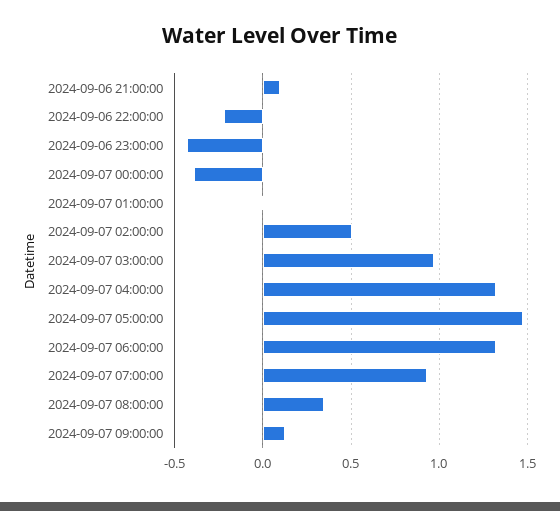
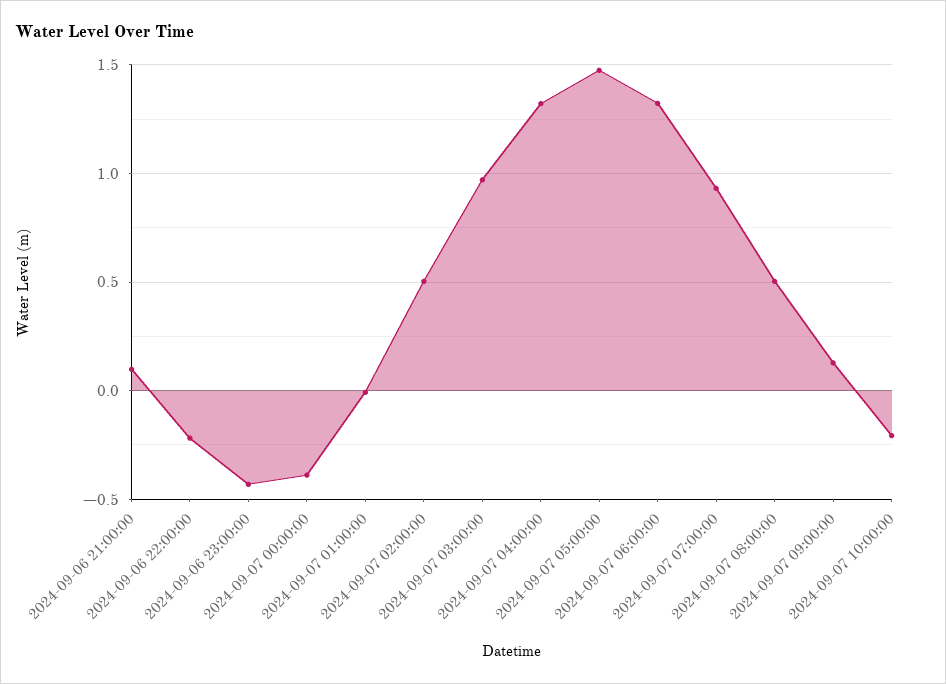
2024-09-07 08:00:00: 0.35 -> 0.5
2024-09-07 10:00:00: none -> -0.2

